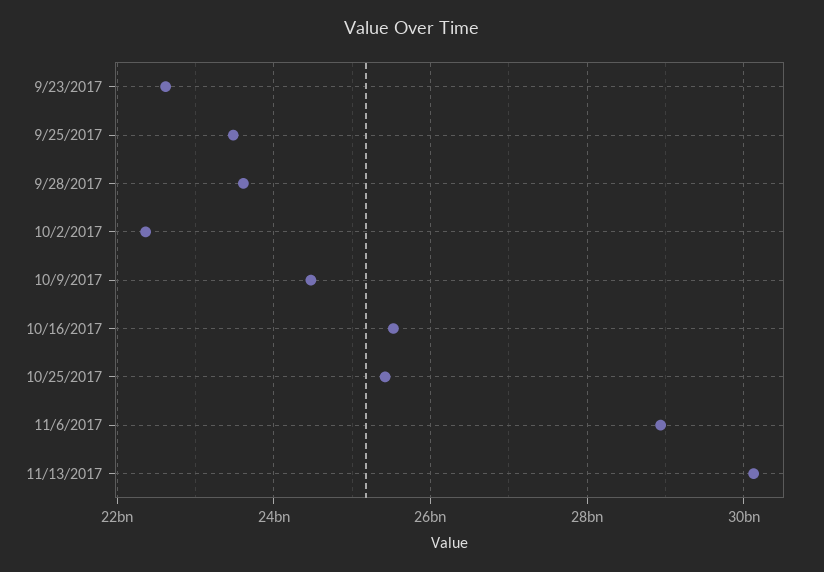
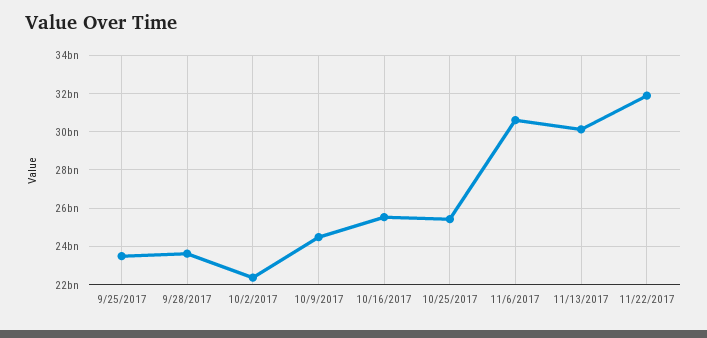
9/23/2017: 22600000000 -> none
11/6/2017: 29000000000 -> 30500000000
11/22/2017: none -> 32000000000

